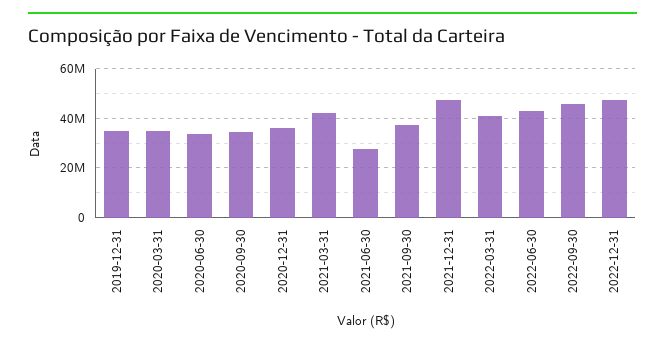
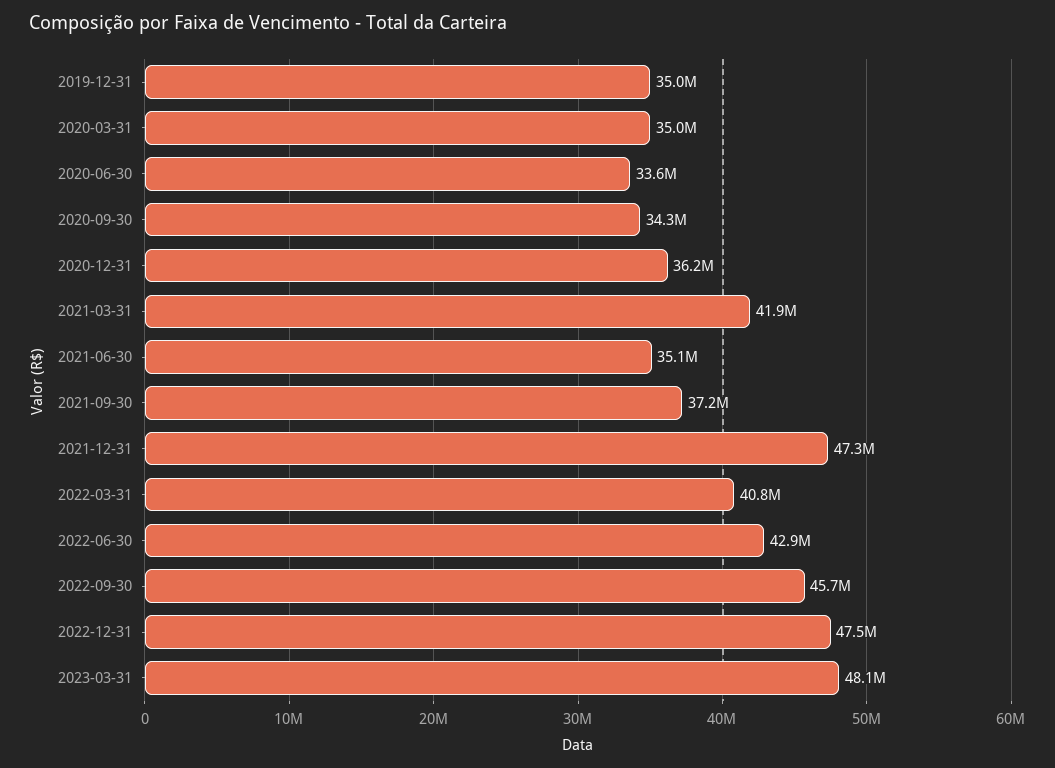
2021-06-30: 27500000 -> 35100000
2023-03-31: none -> 48100000

